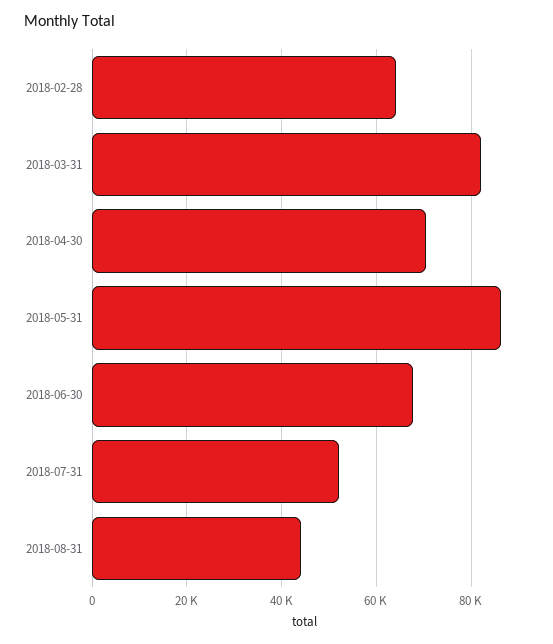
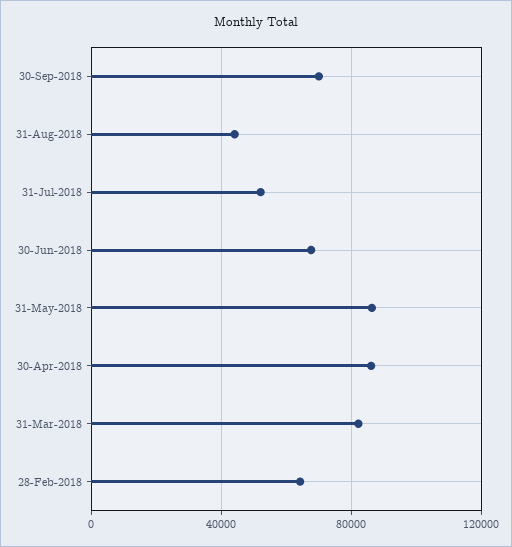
2018-04-30: 70000 -> 85000
30-Sep-2018: none -> 70000

